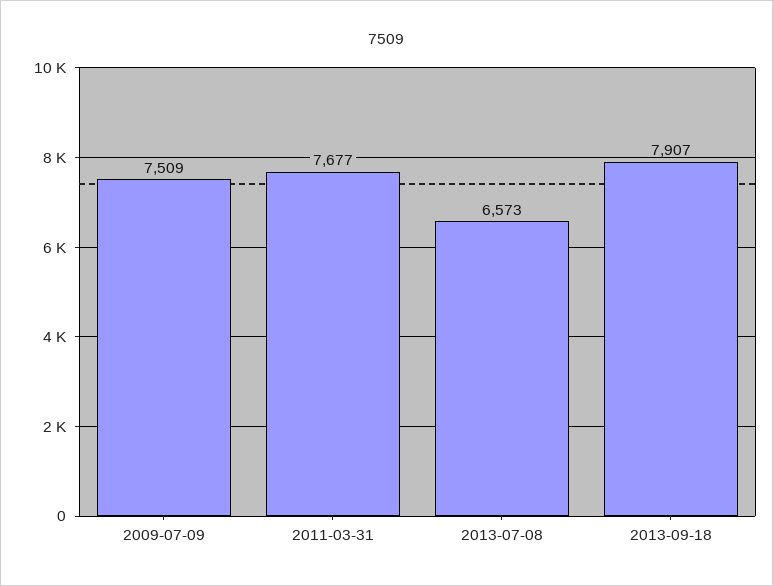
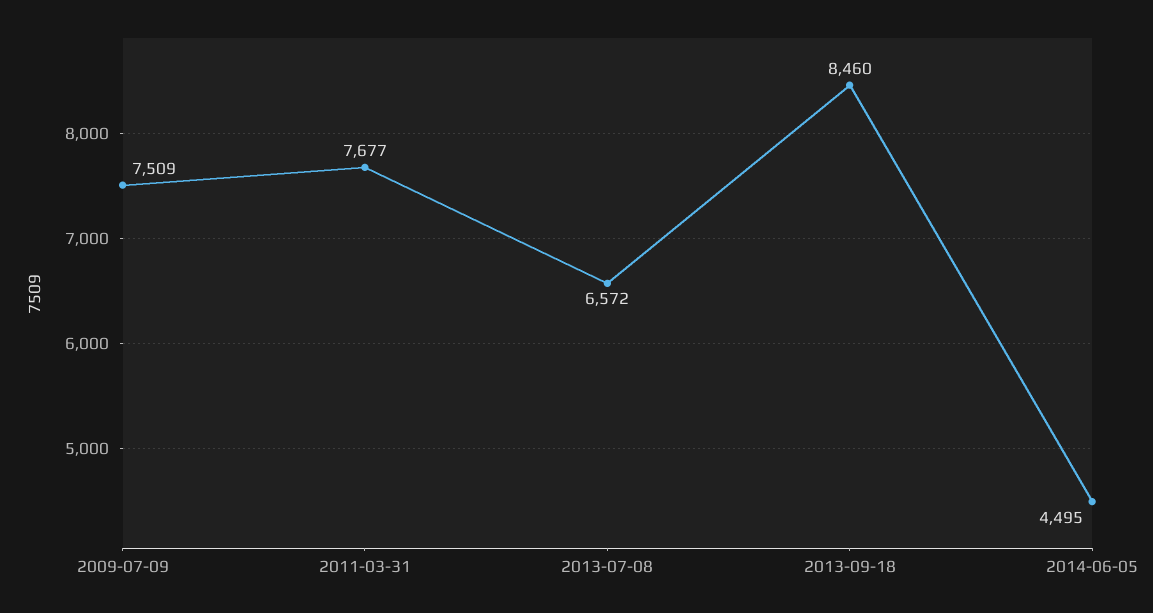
2013-07-08: 6573 -> 6572
2013-09-18: 7907 -> 8460
2014-06-05: none -> 4495

